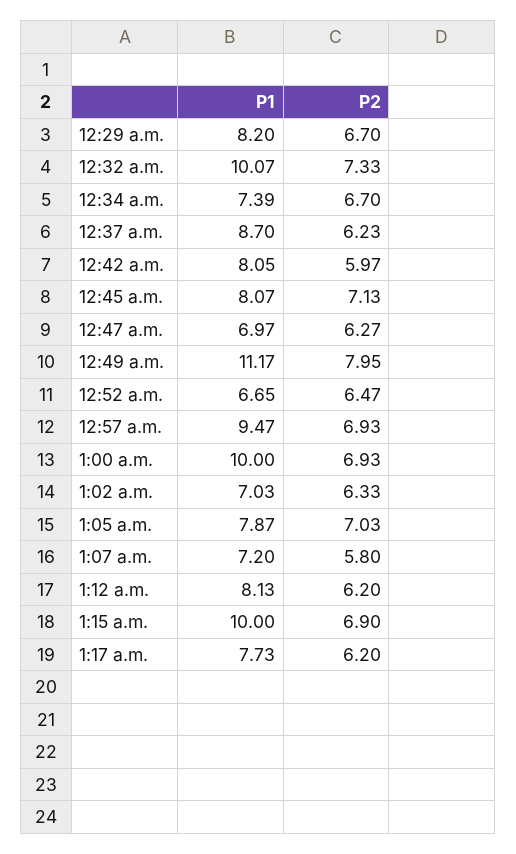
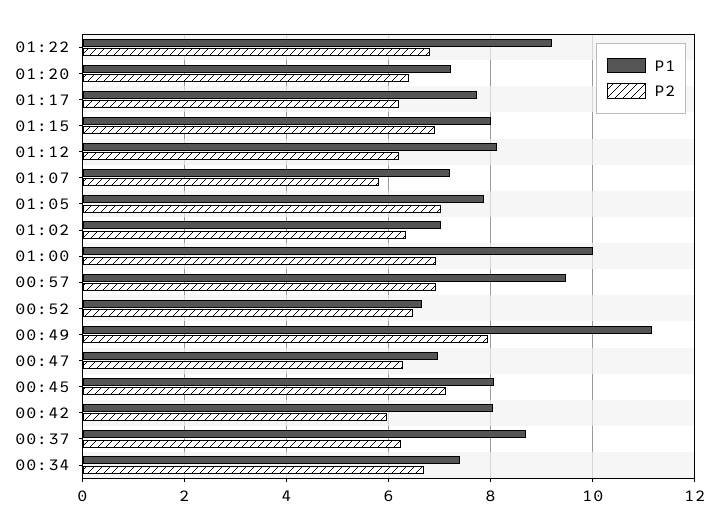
P1, 12:29 a.m.: 8.2 -> none
P2, 12:29 a.m.: 6.7 -> none
P1, 12:32 a.m.: 10.07 -> none
P2, 12:32 a.m.: 7.33 -> none
P1, 1:15 a.m.: 10 -> 8
P1, 01:22: none -> 9.2
P2, 01:22: none -> 6.8
P1, 01:20: none -> 7.2
P2, 01:20: none -> 6.4

